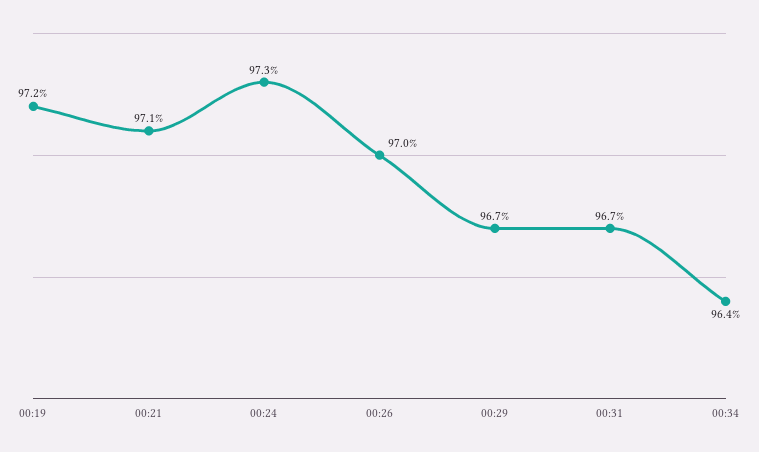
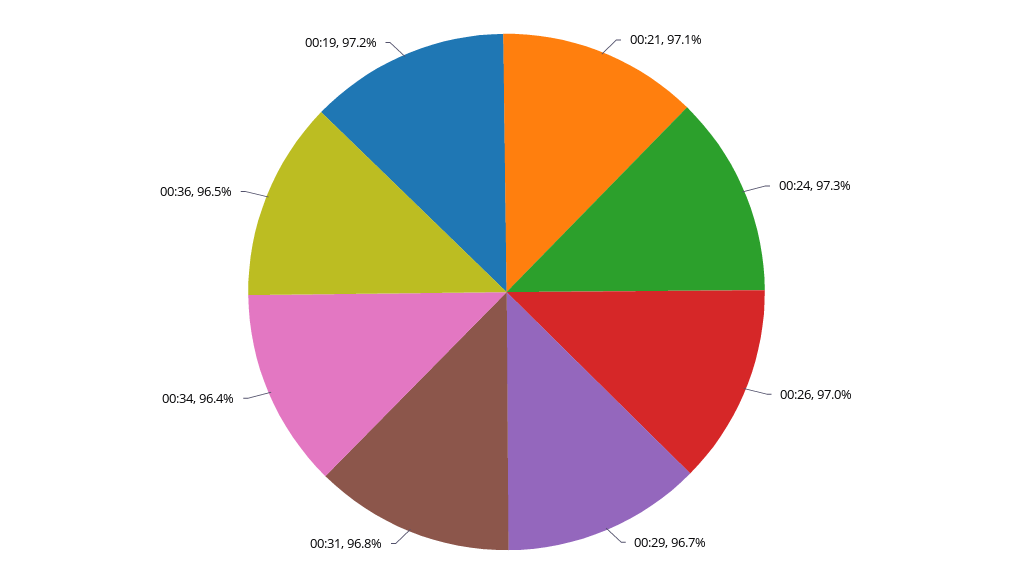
00:31: 96.7 -> 96.8
00:36: none -> 96.5

